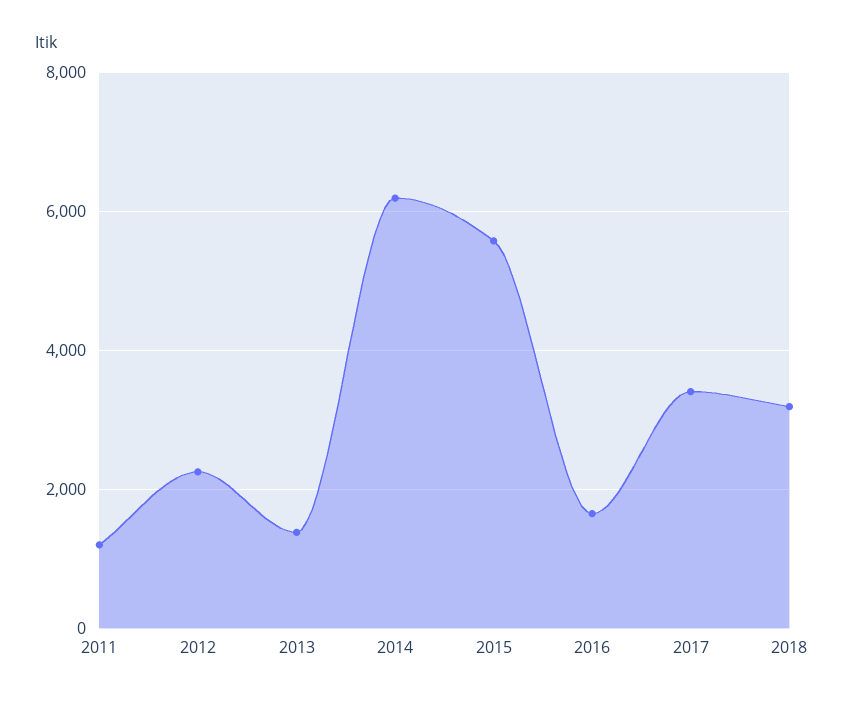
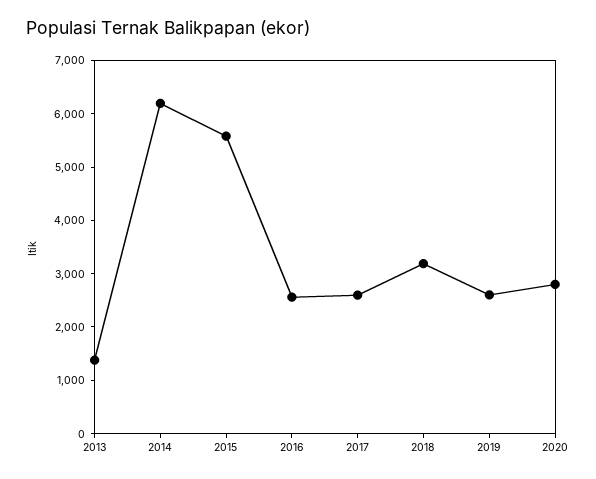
2011: 1200 -> none
2012: 2200 -> none
2016: 1600 -> 2600
2017: 3400 -> 2600
2019: none -> 2600
2020: none -> 2800

